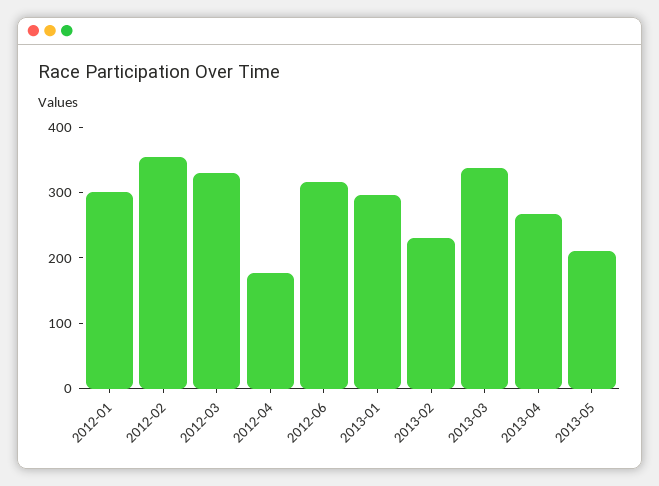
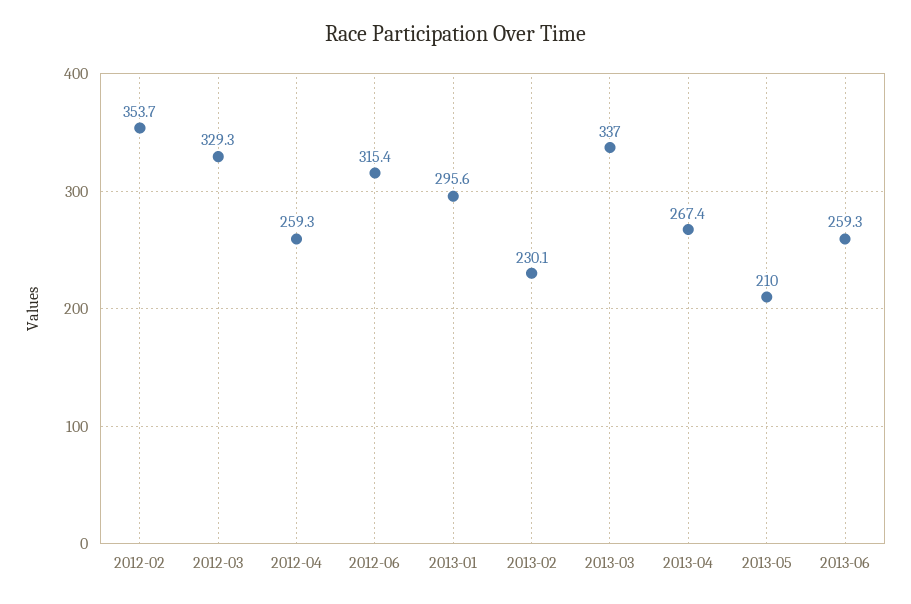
2012-01: 300 -> none
2012-04: 180 -> 259.3
2013-06: none -> 259.3

